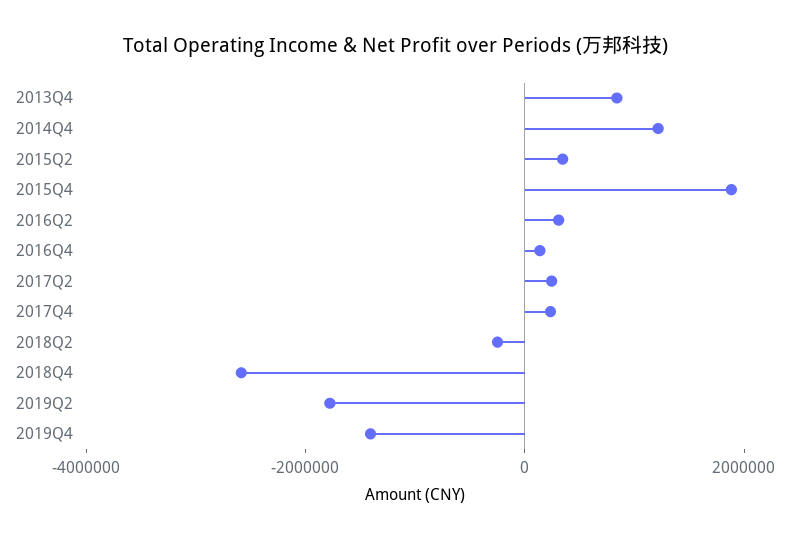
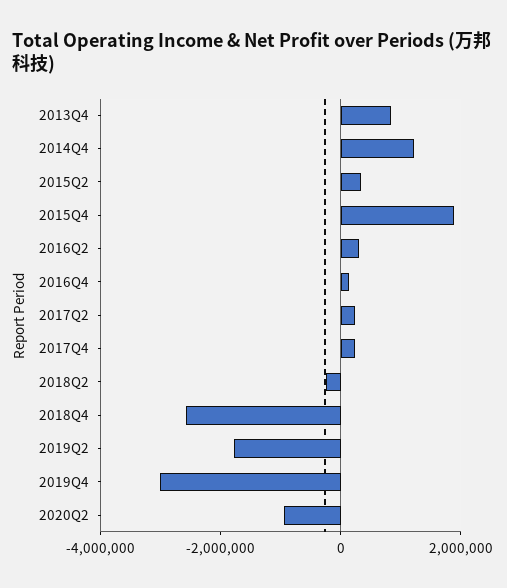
2019Q4: -1500000 -> -3000000
2020Q2: none -> -1000000

